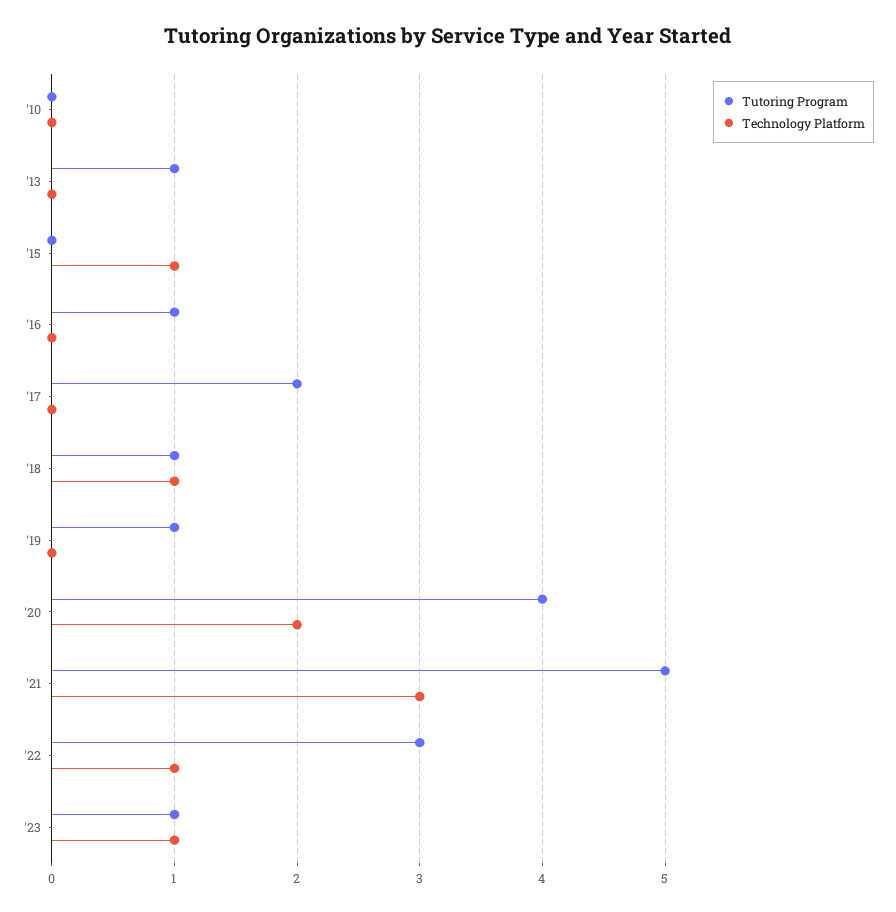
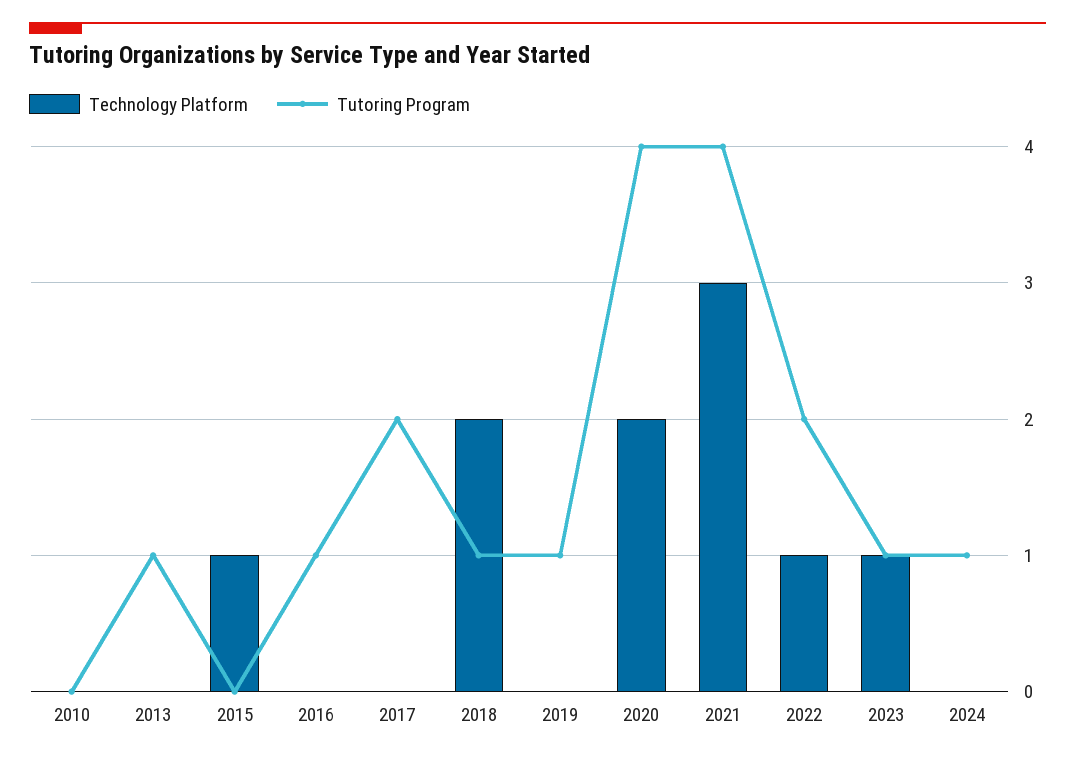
Technology Platform, '18: 1 -> 2
Tutoring Program, '21: 5 -> 4
Tutoring Program, '22: 3 -> 2
Technology Platform, 2024: none -> 0
Tutoring Program, 2024: none -> 1

